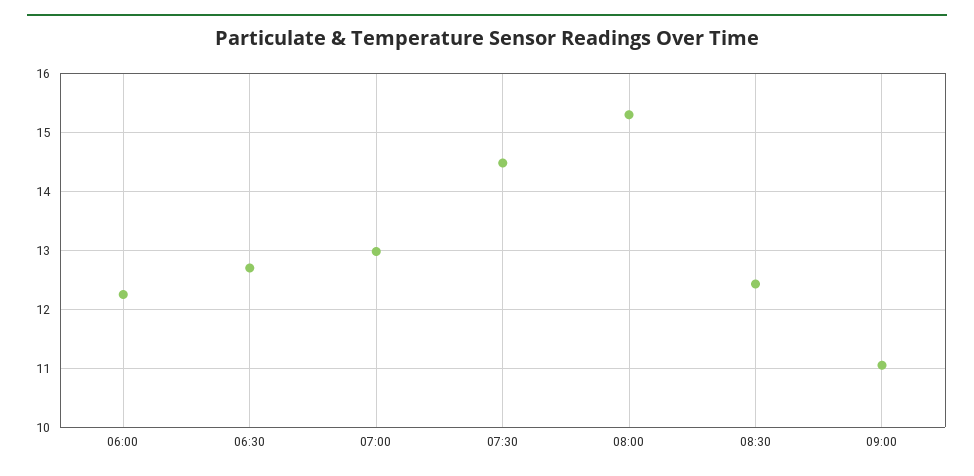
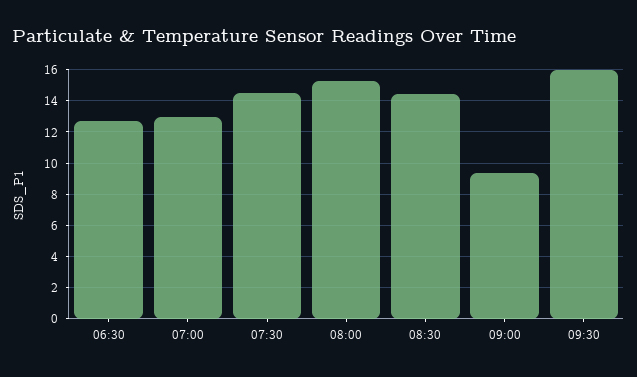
06:00: 12.2 -> none
08:30: 12.4 -> 14.5
09:00: 11 -> 9.5
09:30: none -> 16

